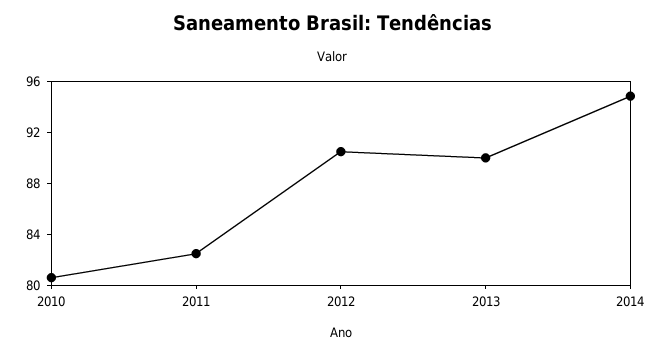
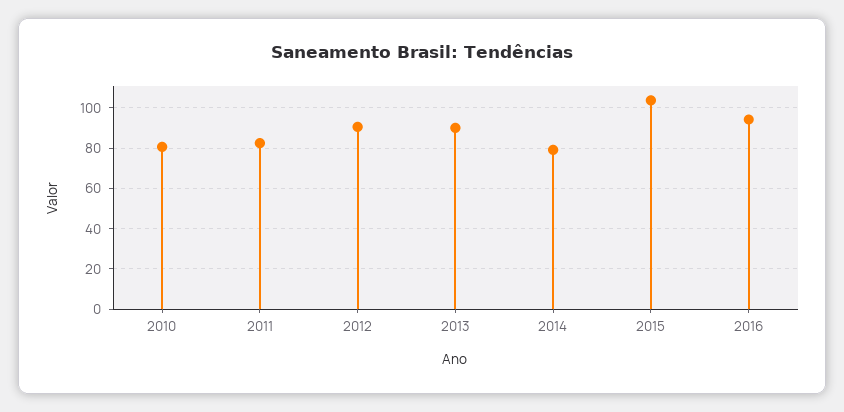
2014: 95 -> 80
2015: none -> 105
2016: none -> 95

